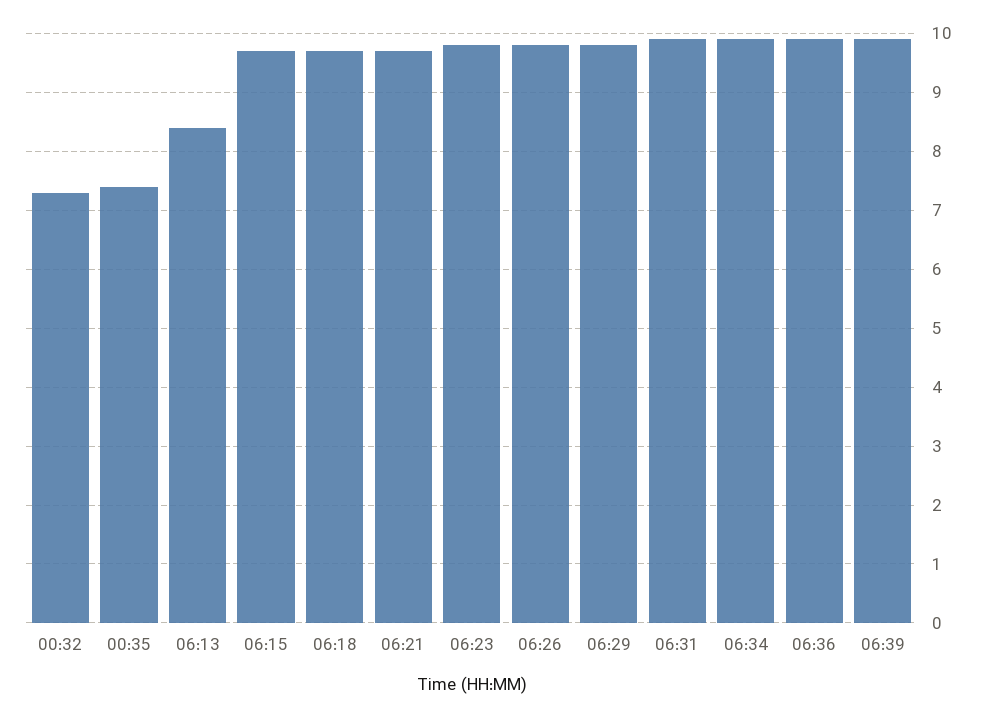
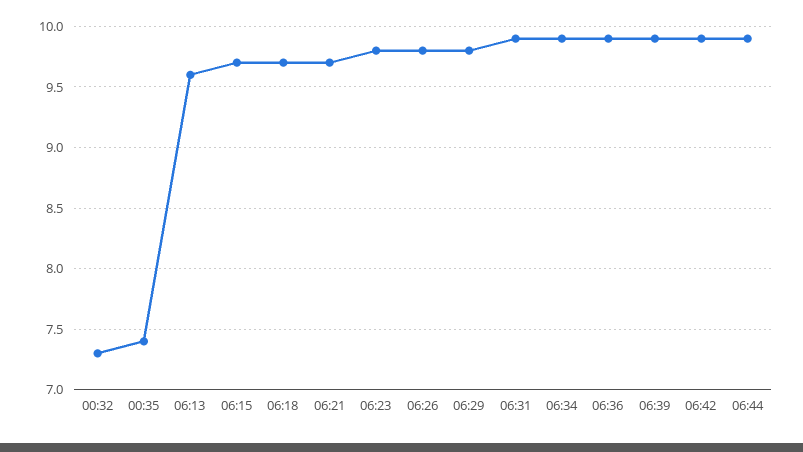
06:13: 8.5 -> 9.6
06:42: none -> 9.9
06:44: none -> 9.9

